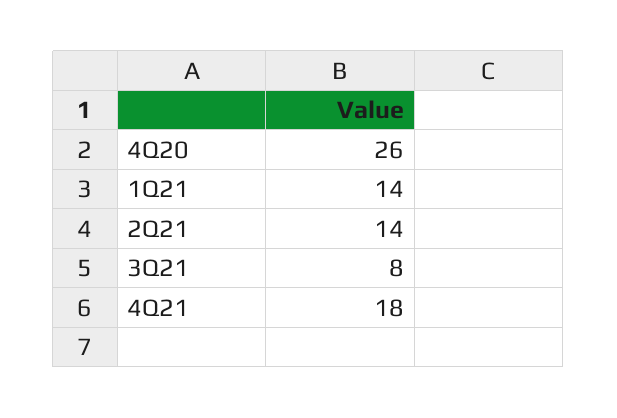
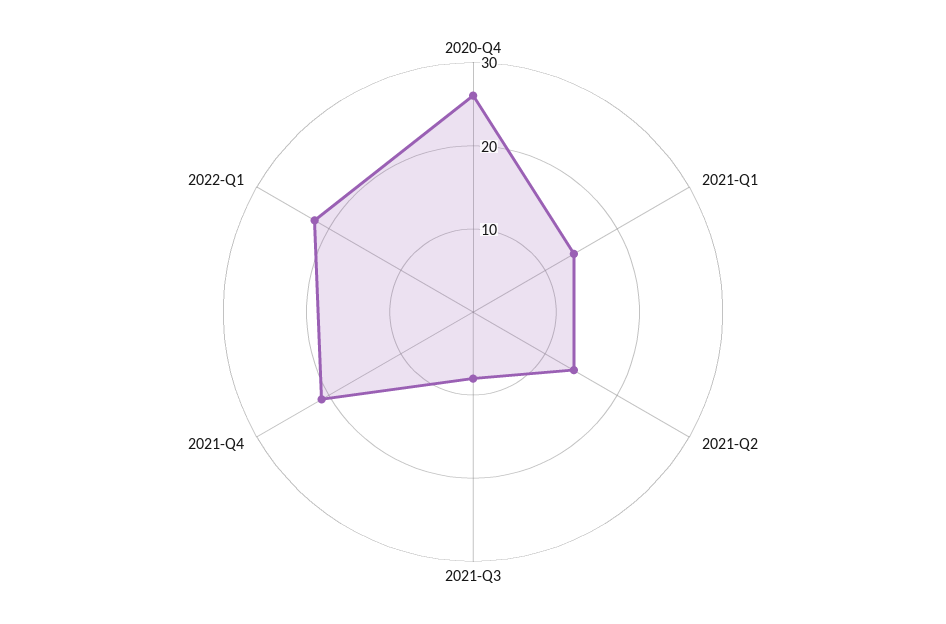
4Q21: 18 -> 21
2022-Q1: none -> 22

